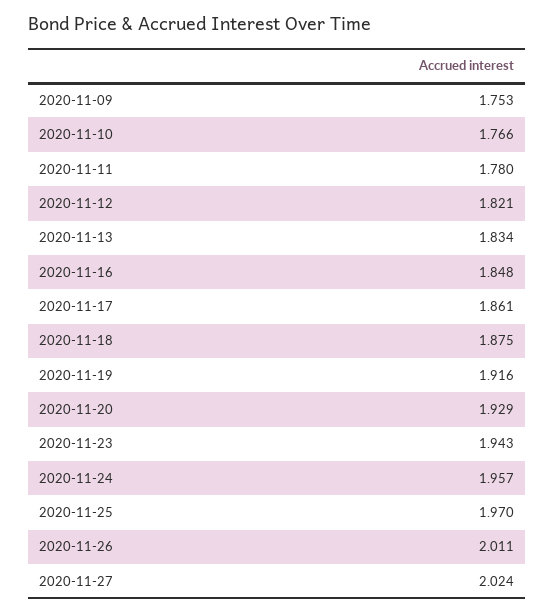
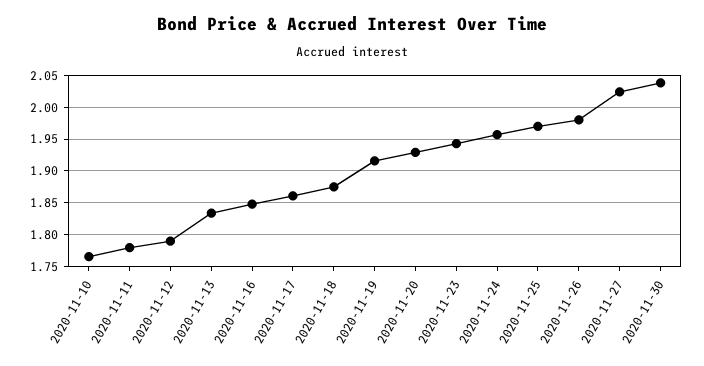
2020-11-09: 1.753 -> none
2020-11-12: 1.821 -> 1.79
2020-11-26: 2.011 -> 1.98
2020-11-30: none -> 2.04

